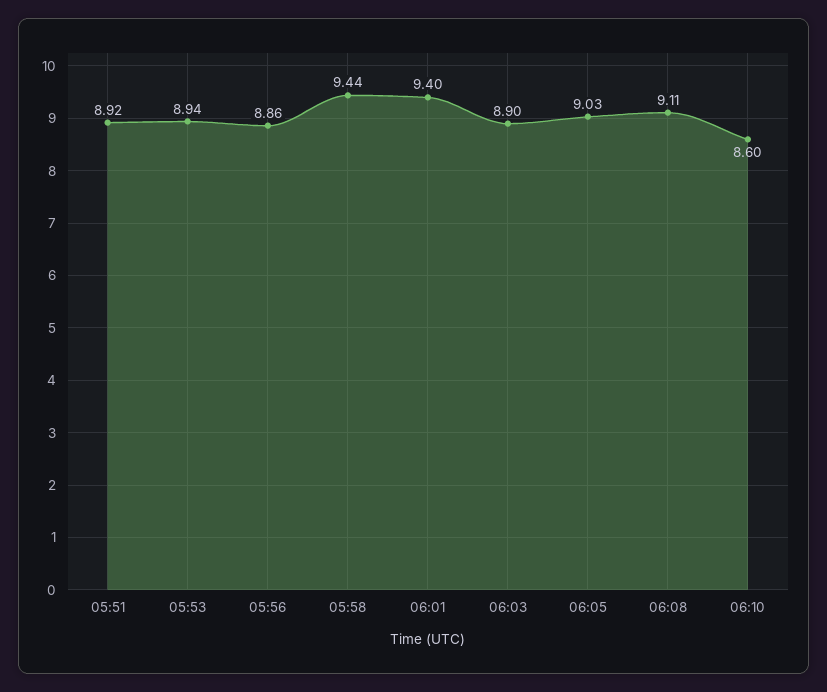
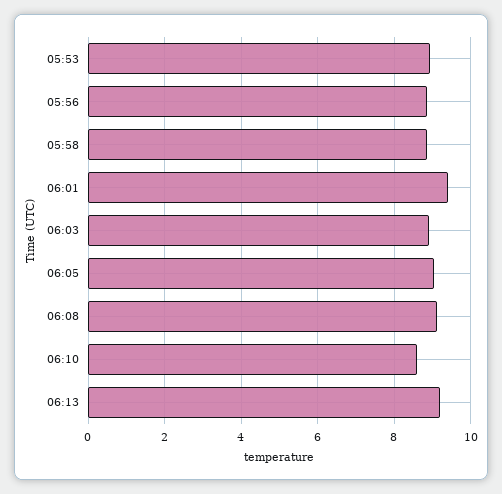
05:51: 8.92 -> none
05:58: 9.44 -> 8.8
06:13: none -> 9.2

